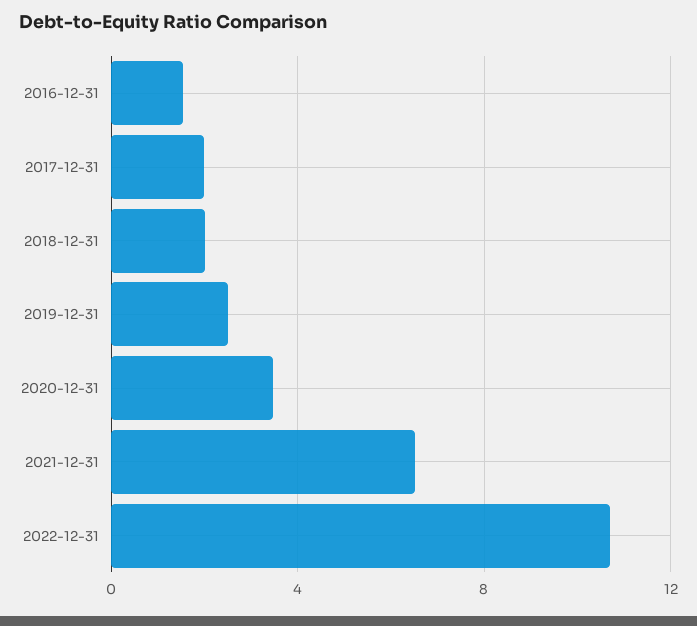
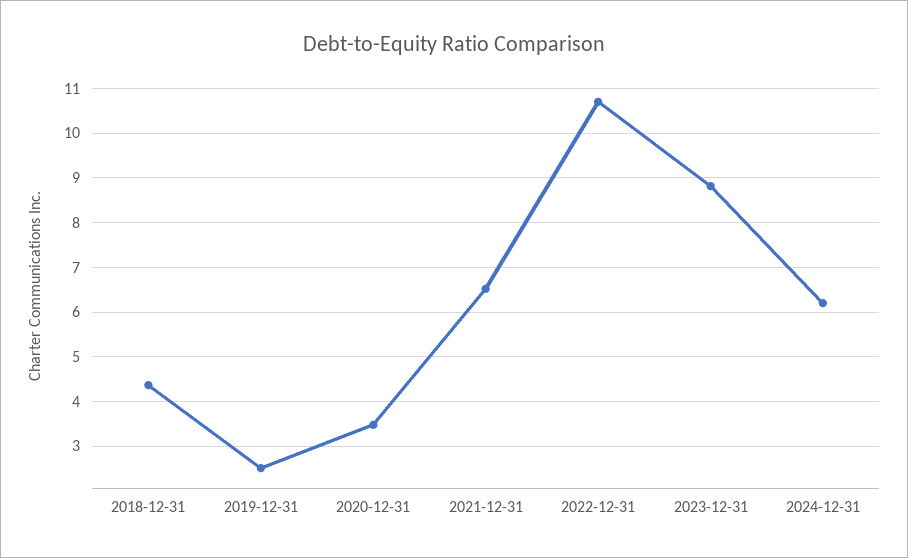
2016-12-31: 1.5 -> none
2017-12-31: 2 -> none
2018-12-31: 2 -> 4.4
2023-12-31: none -> 8.8
2024-12-31: none -> 6.2

